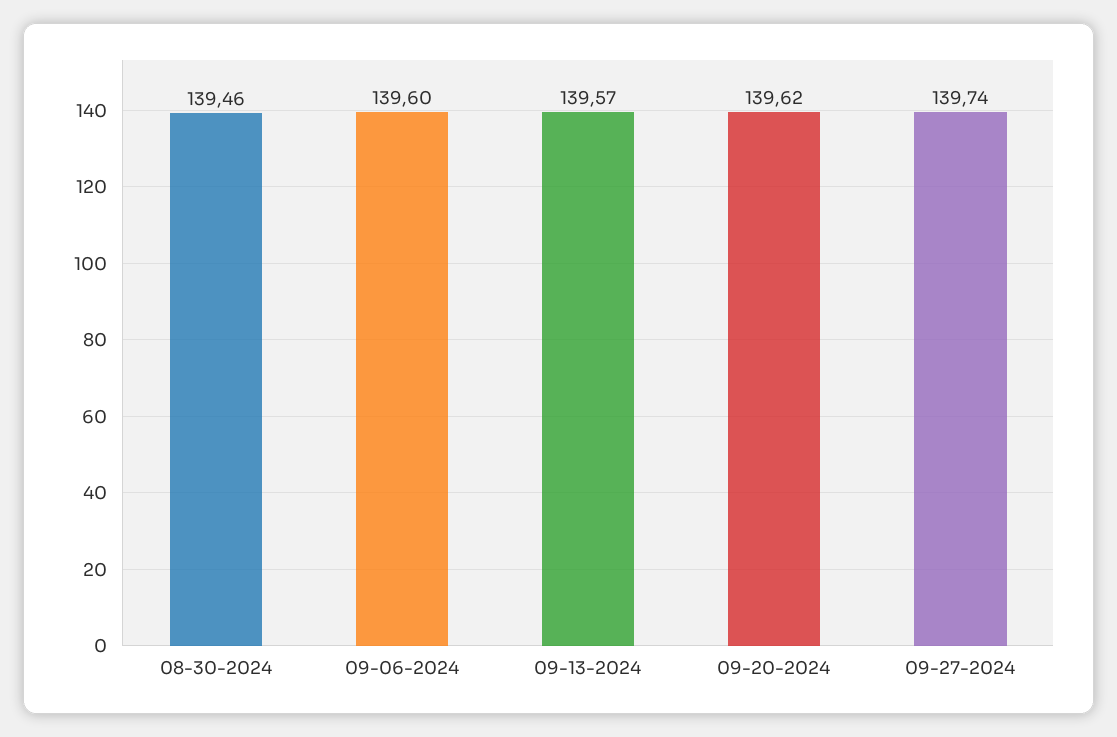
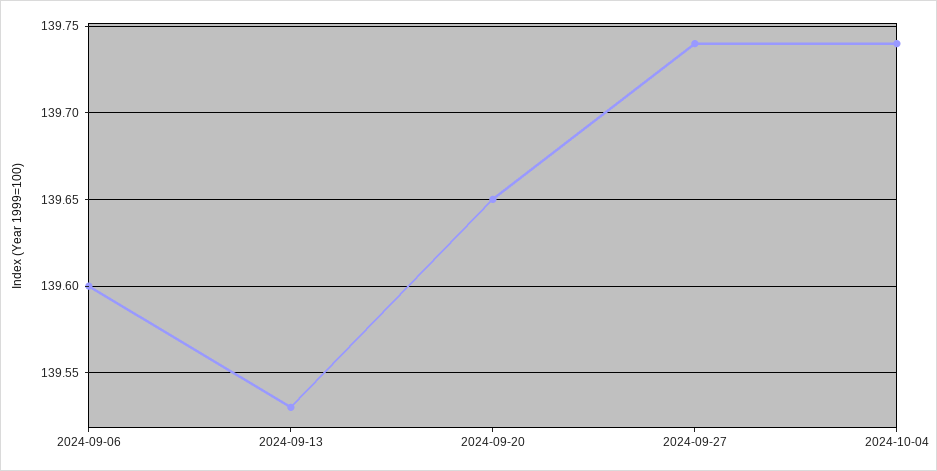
08-30-2024: 139.46 -> none
09-13-2024: 139.57 -> 139.53
09-20-2024: 139.62 -> 139.65
2024-10-04: none -> 139.74

